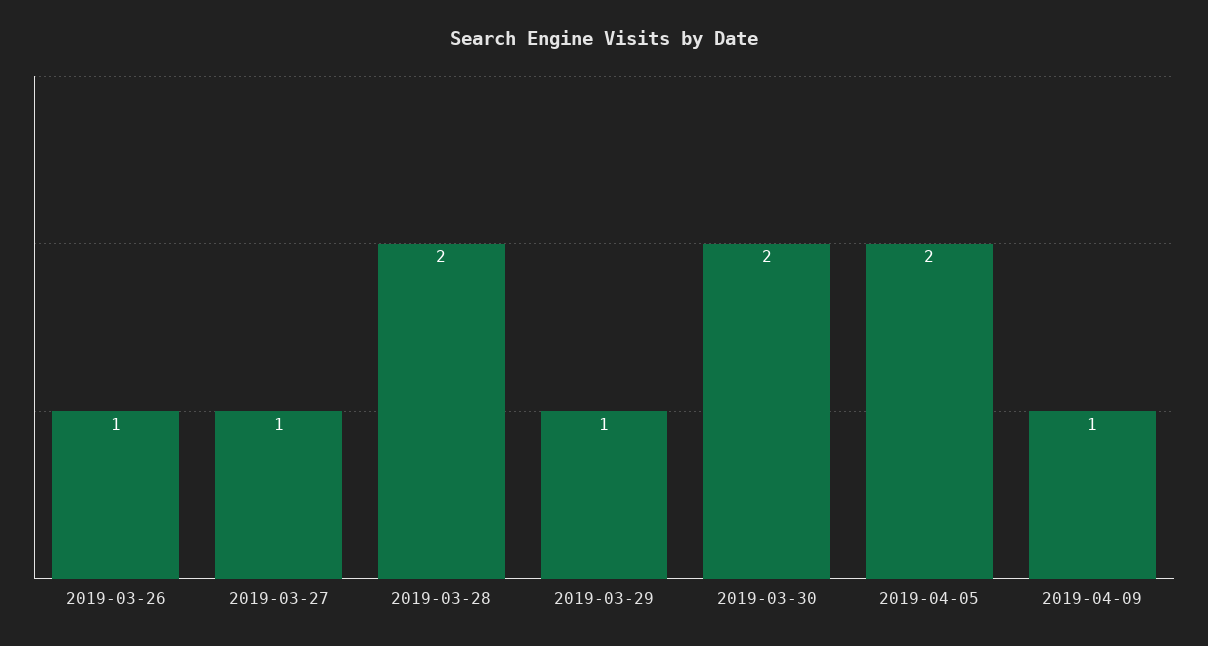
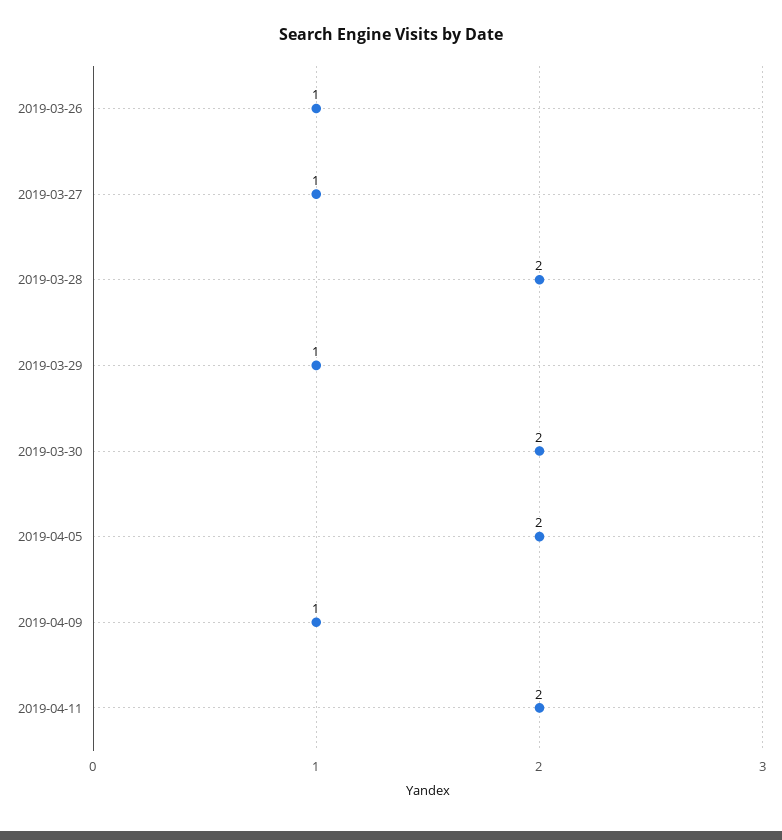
2019-04-11: none -> 2

